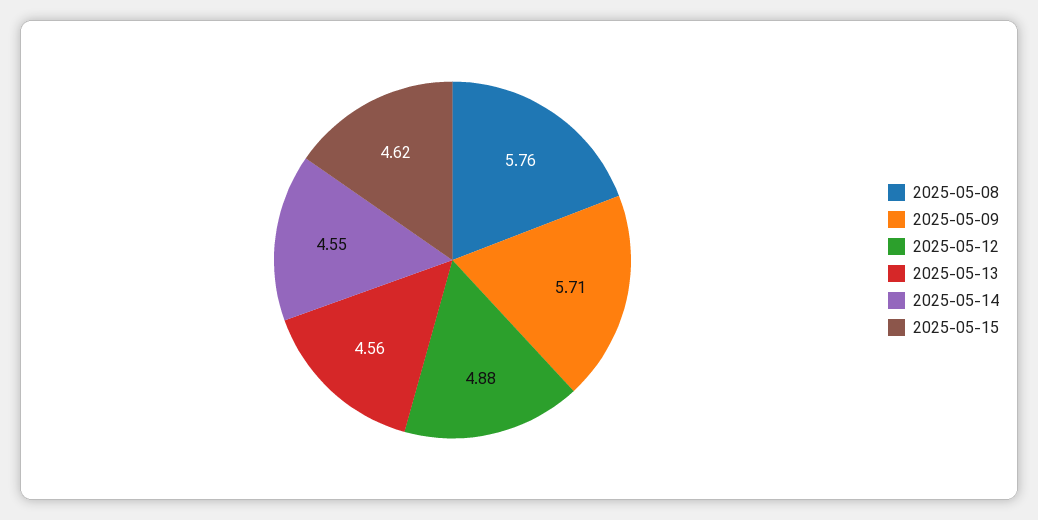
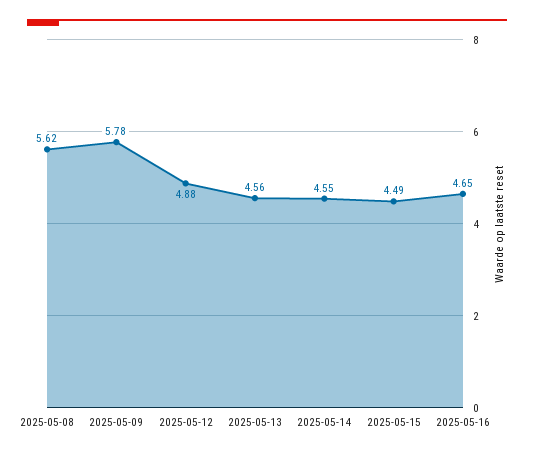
2025-05-08: 5.76 -> 5.62
2025-05-09: 5.71 -> 5.78
2025-05-15: 4.62 -> 4.49
2025-05-16: none -> 4.65

